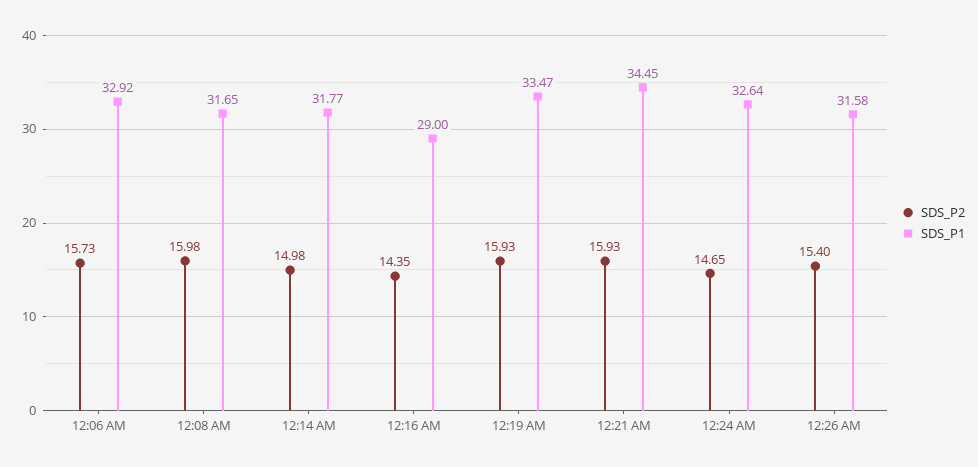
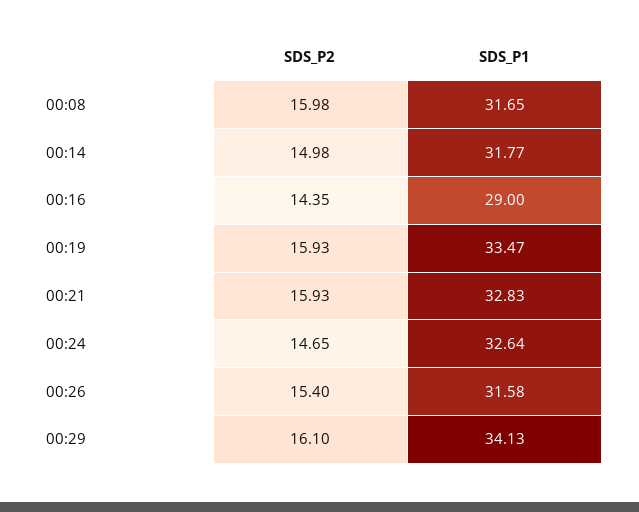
SDS_P2, 12:06 AM: 15.73 -> none
SDS_P1, 12:06 AM: 32.92 -> none
SDS_P1, 12:21 AM: 34.45 -> 32.83
SDS_P2, 00:29: none -> 16.1
SDS_P1, 00:29: none -> 34.13

